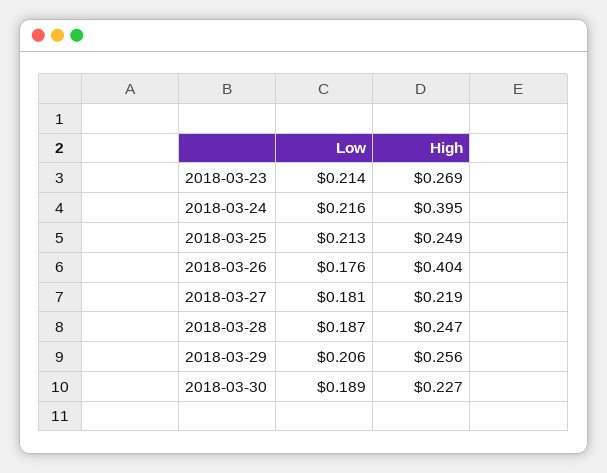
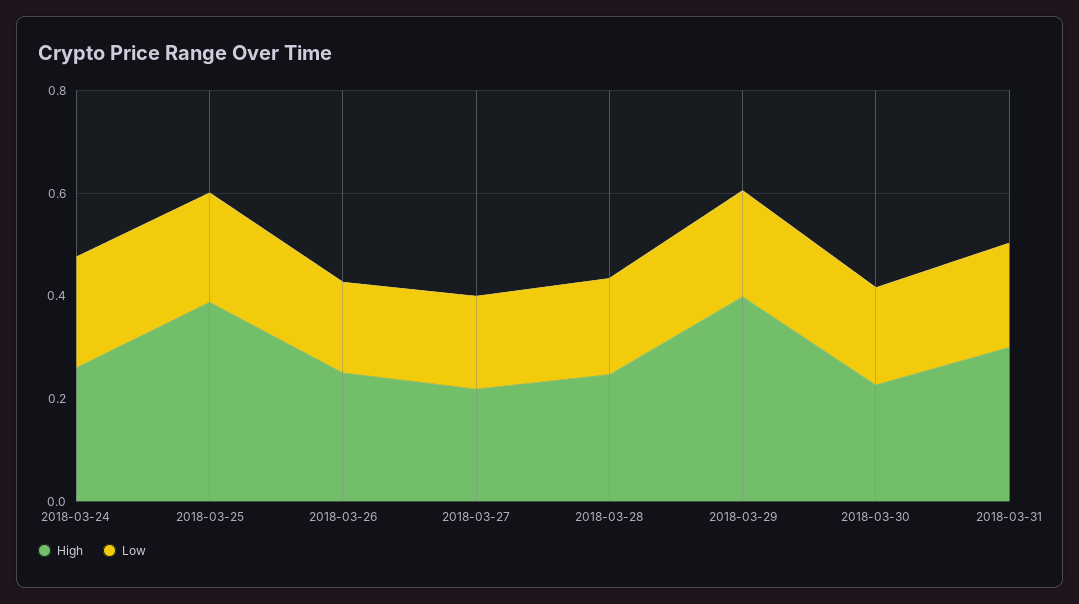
Low, 2018-03-23: 0.214 -> none
High, 2018-03-23: 0.269 -> none
High, 2018-03-24: 0.395 -> 0.25
High, 2018-03-25: 0.249 -> 0.4
High, 2018-03-26: 0.404 -> 0.25
High, 2018-03-29: 0.256 -> 0.4
High, 2018-03-31: none -> 0.3
Low, 2018-03-31: none -> 0.2

